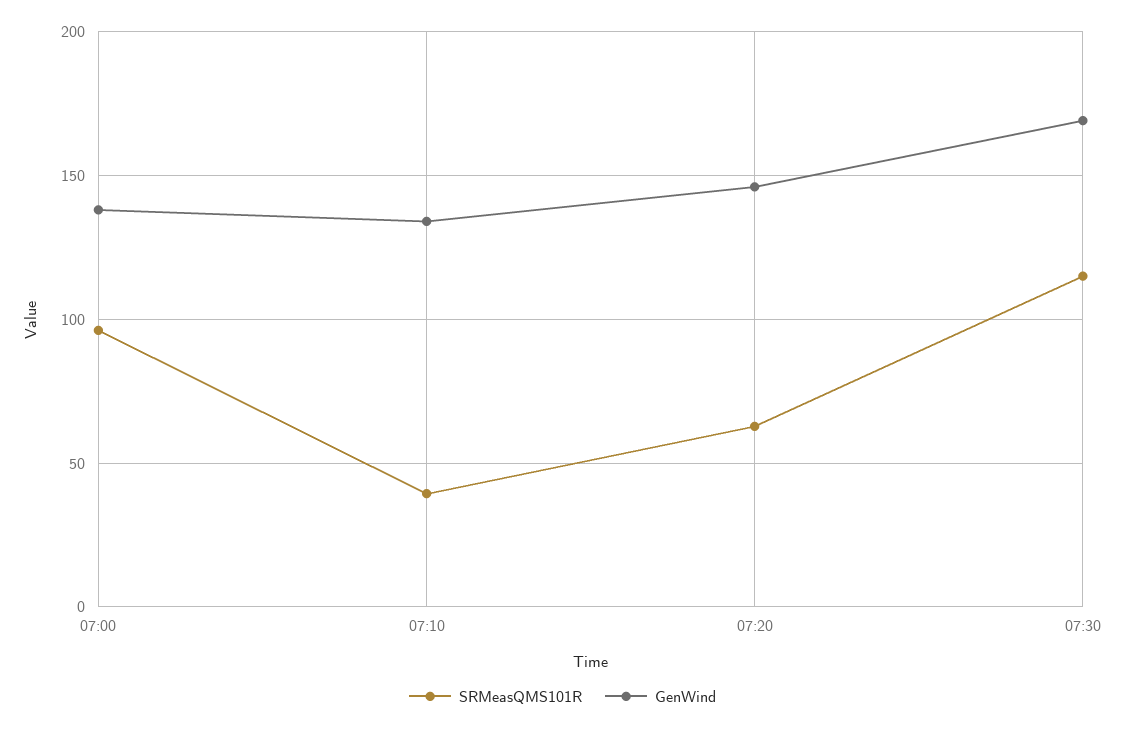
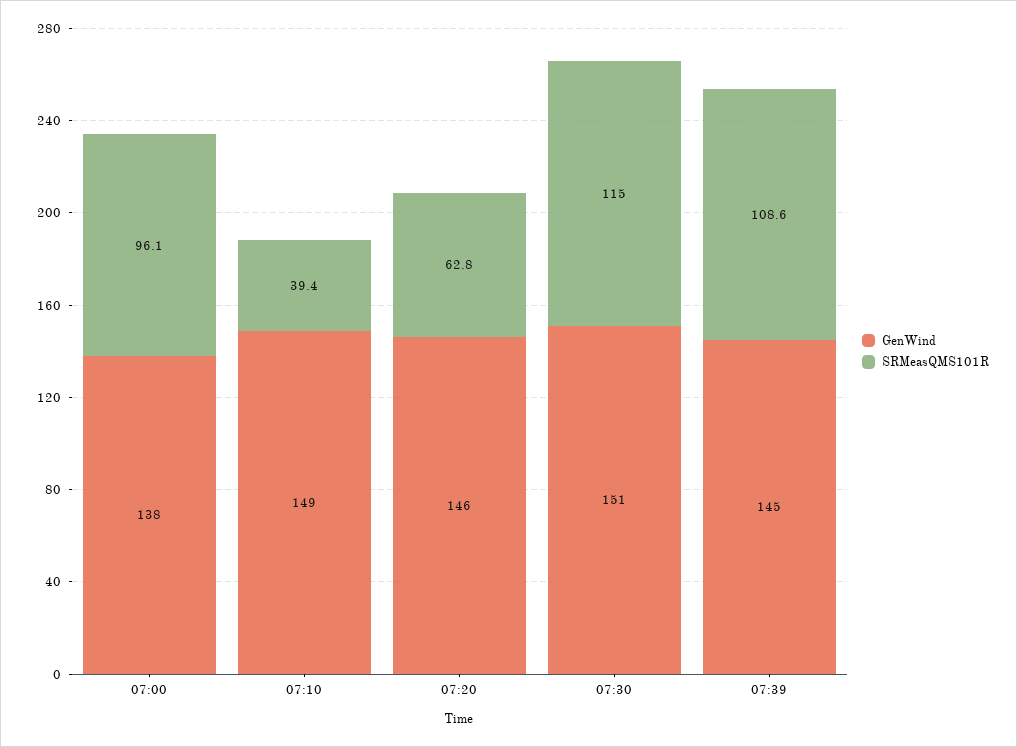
GenWind, 07:10: 135 -> 149
GenWind, 07:30: 170 -> 151
GenWind, 07:39: none -> 145
SRMeasQMS101R, 07:39: none -> 108.6

